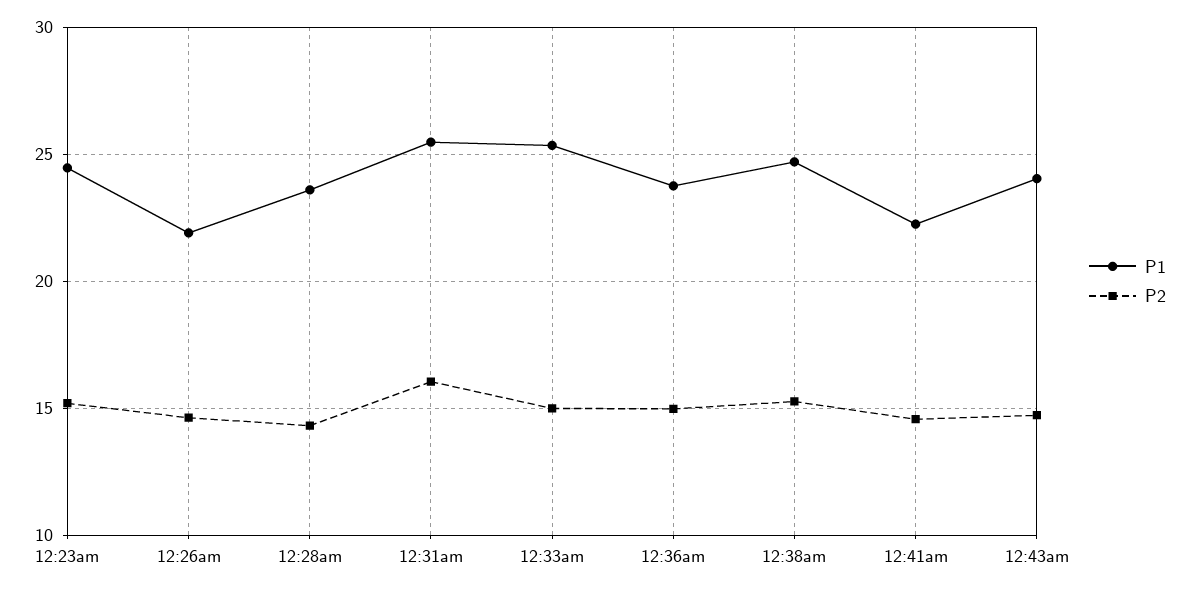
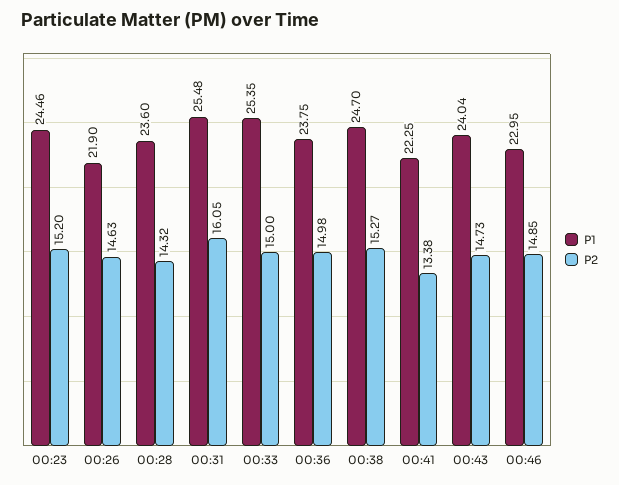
P2, 12:41am: 14.5 -> 13.38
P1, 00:46: none -> 22.95
P2, 00:46: none -> 14.85

